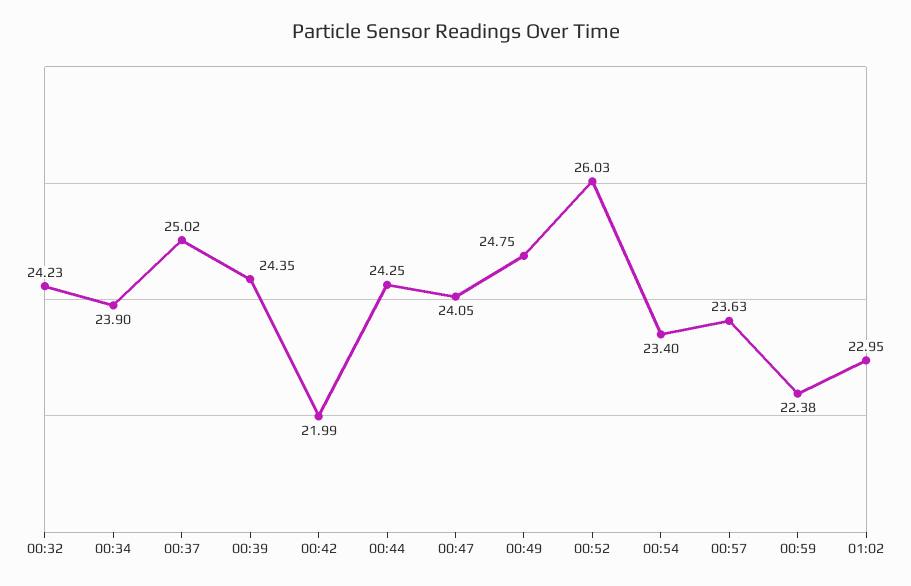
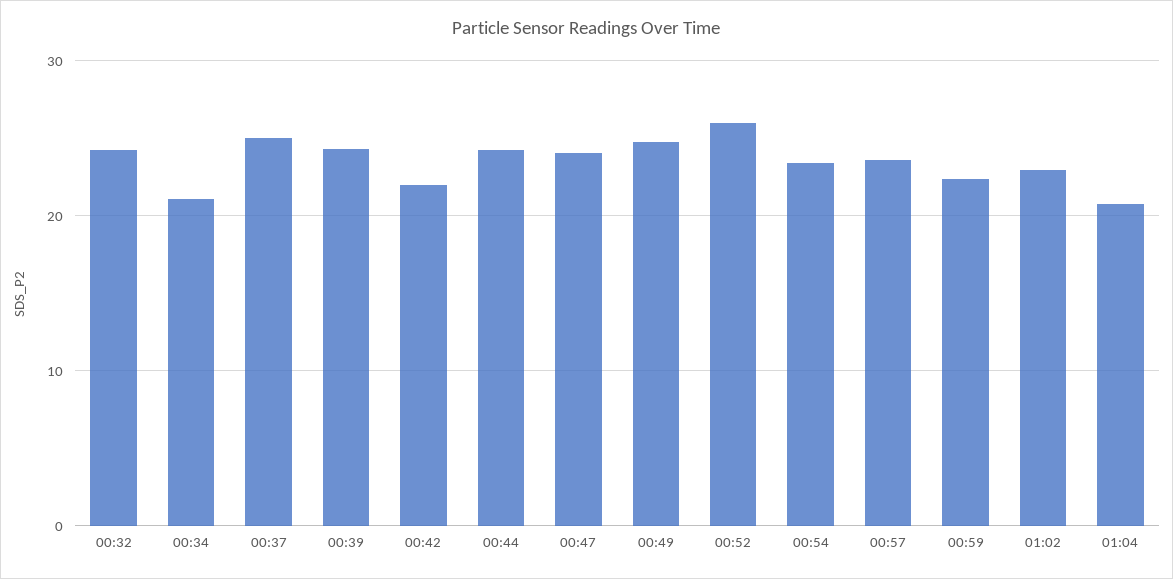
00:34: 23.9 -> 21
01:04: none -> 21

